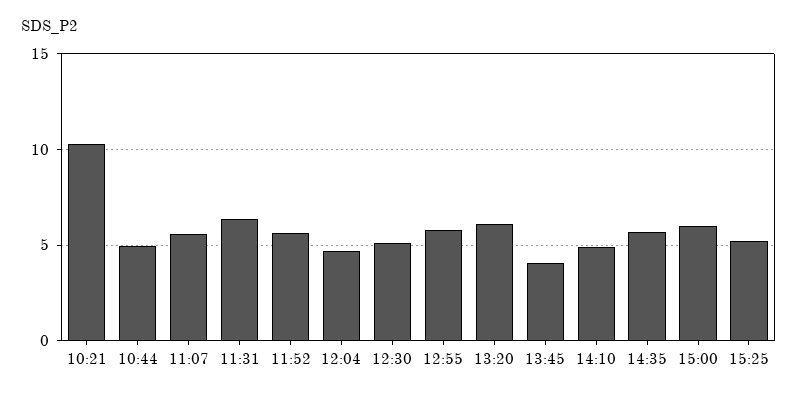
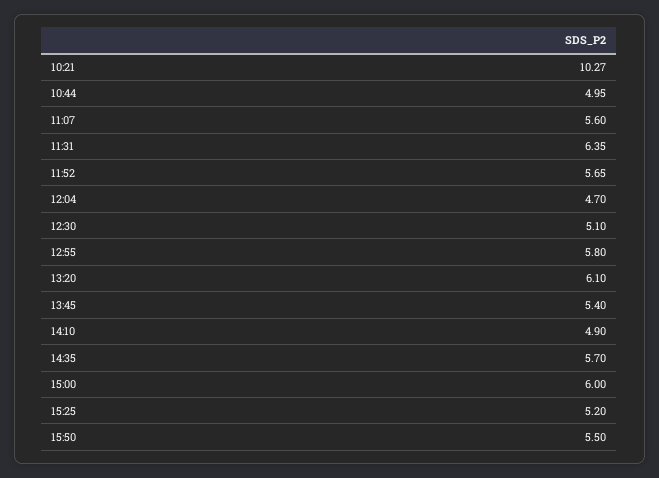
13:45: 4 -> 5.4
15:50: none -> 5.5

